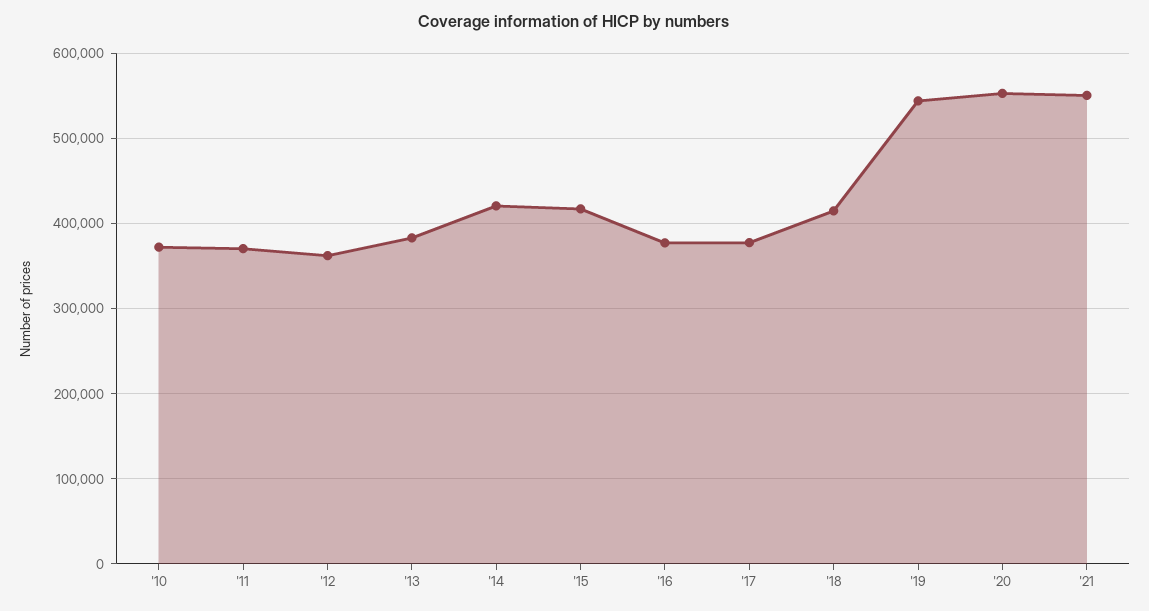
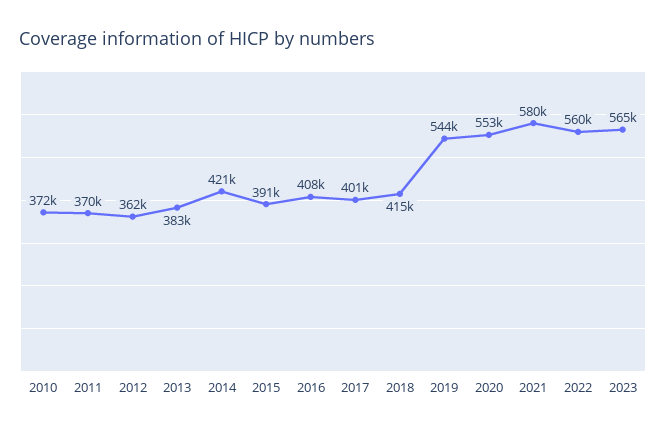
'15: 420000 -> 391000
'16: 380000 -> 408000
'17: 380000 -> 401000
'21: 550000 -> 580000
2022: none -> 560000
2023: none -> 565000

